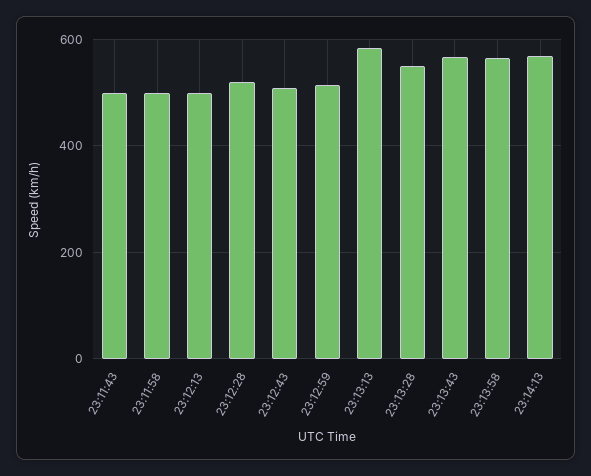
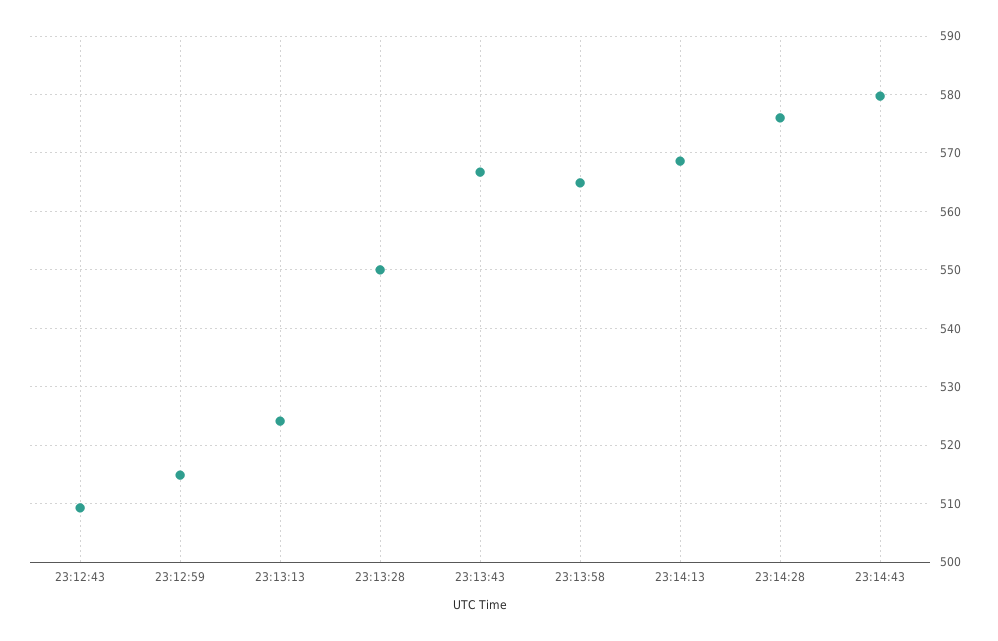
23:11:43: 500 -> none
23:11:58: 500 -> none
23:12:13: 500 -> none
23:12:28: 520 -> none
23:13:13: 580 -> 524
23:14:28: none -> 576
23:14:43: none -> 580

